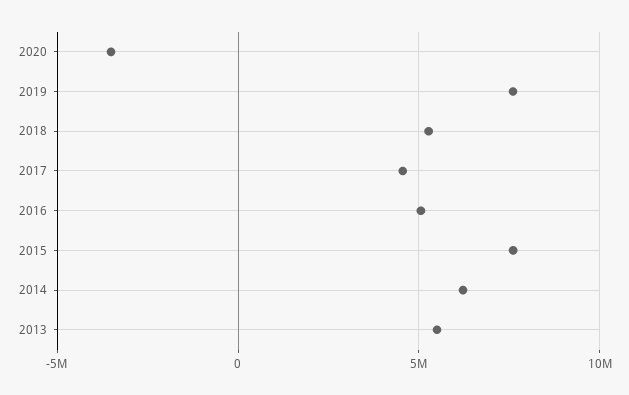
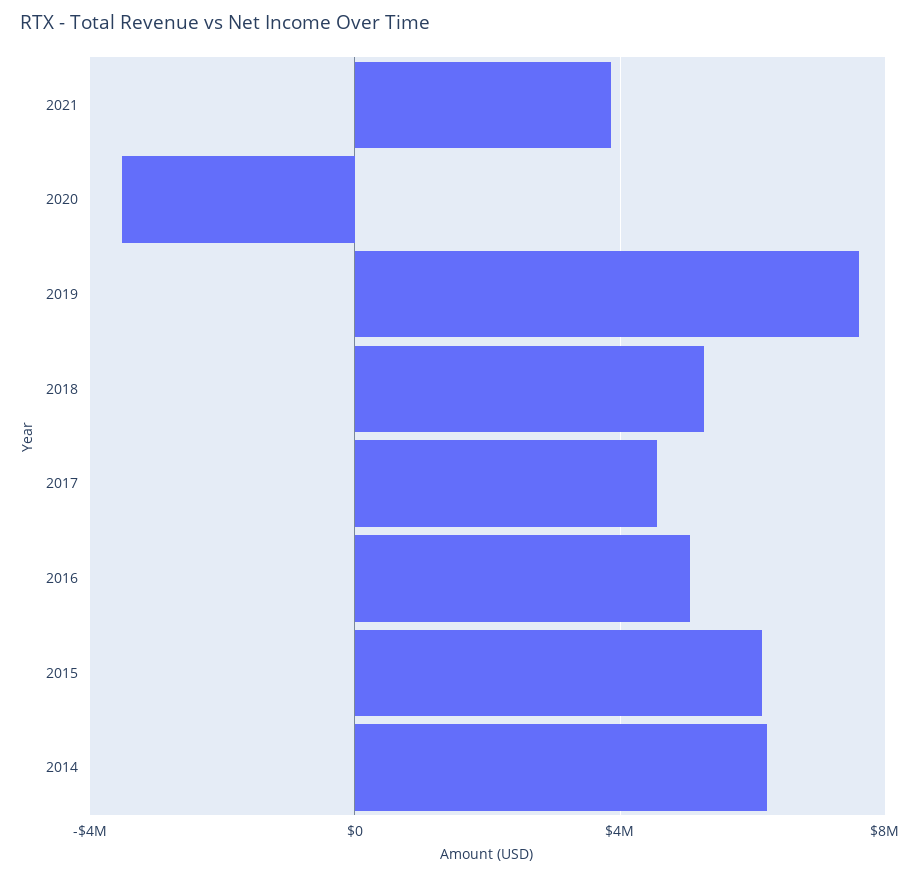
2015: 7500000 -> 6000000
2013: 5500000 -> none
2021: none -> 4000000

